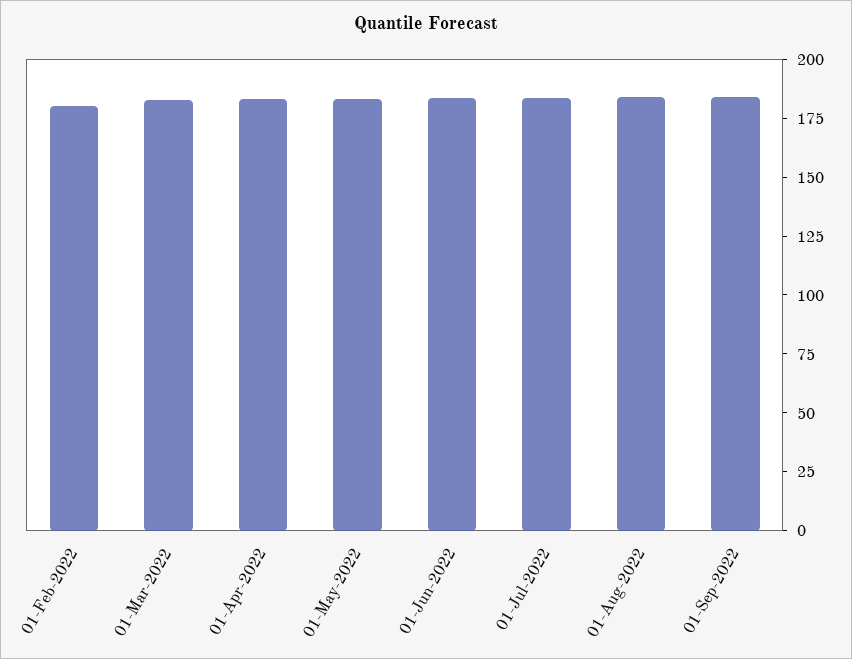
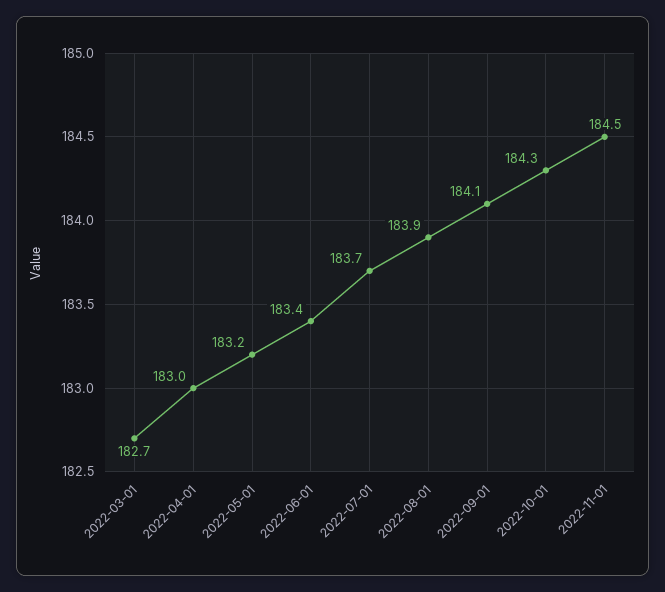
01-Feb-2022: 180 -> none
2022-10-01: none -> 184.3
2022-11-01: none -> 184.5

